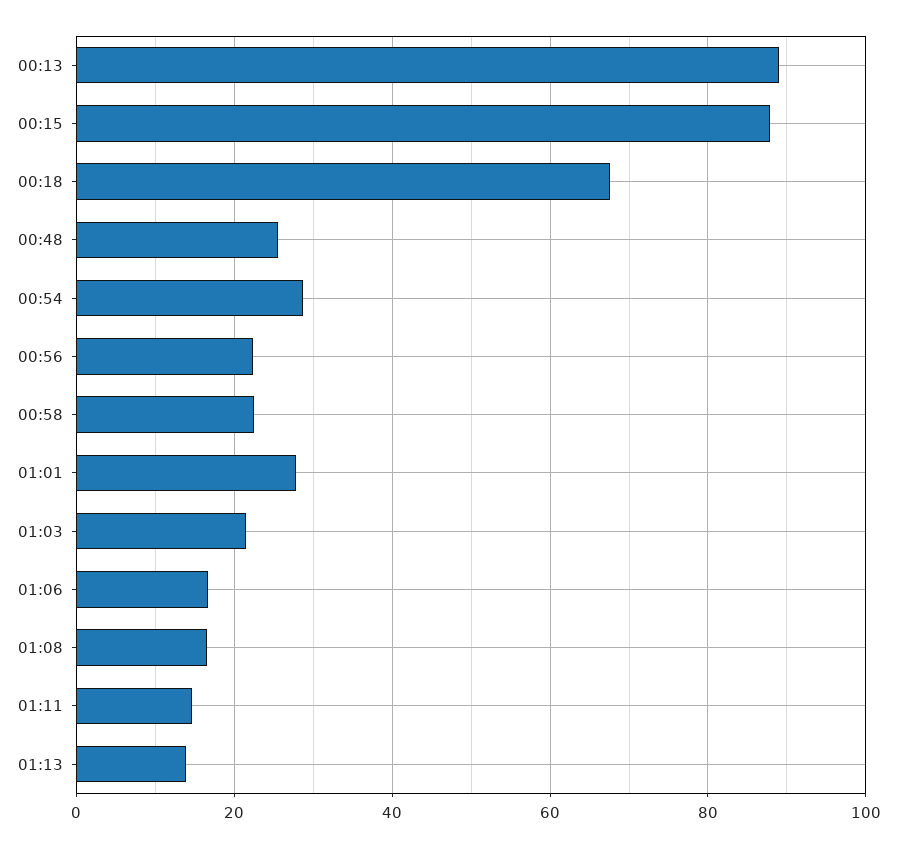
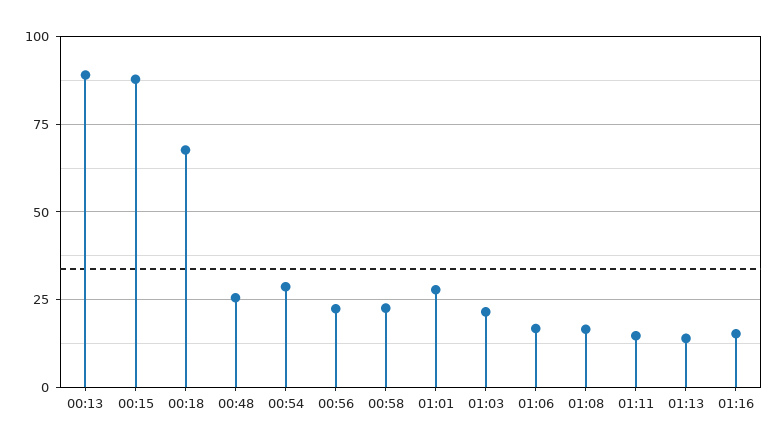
01:16: none -> 15

